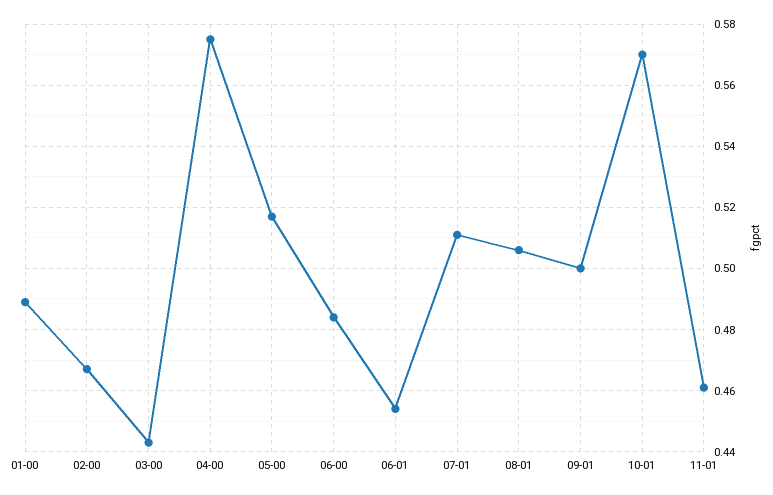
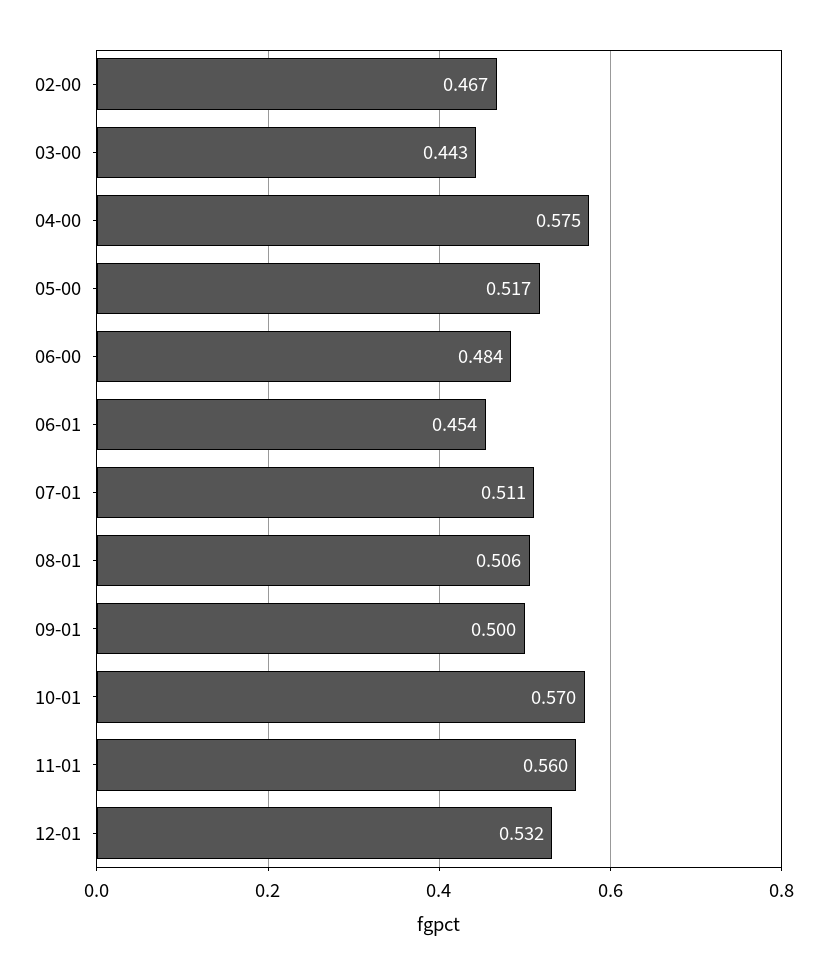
01-00: 0.49 -> none
11-01: 0.46 -> 0.56
12-01: none -> 0.532

